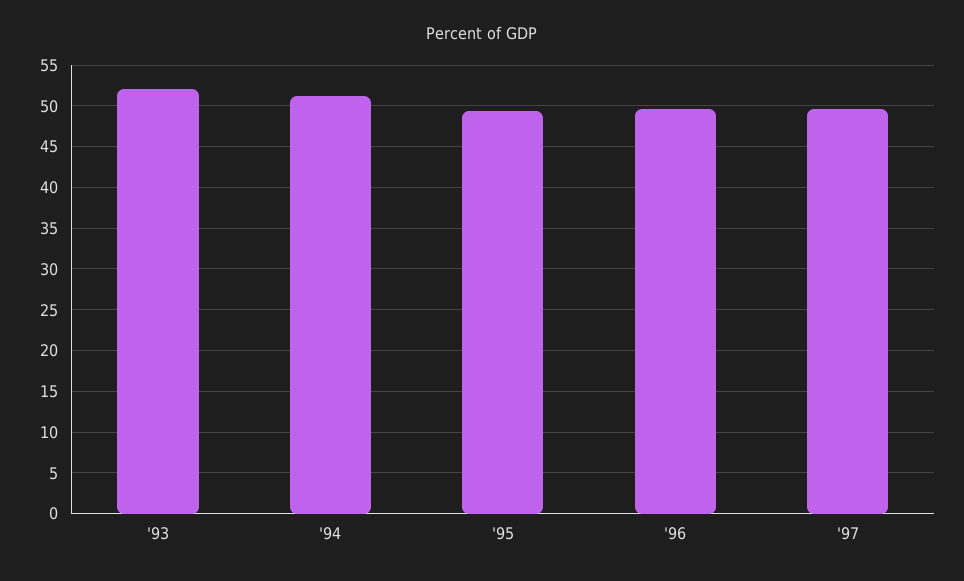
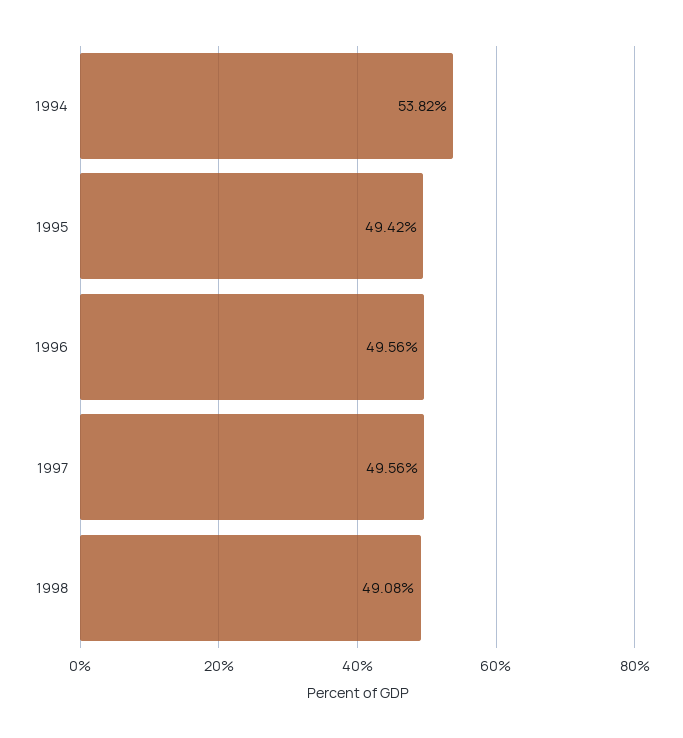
'93: 52 -> none
'94: 51 -> 53.82
1998: none -> 49.08

